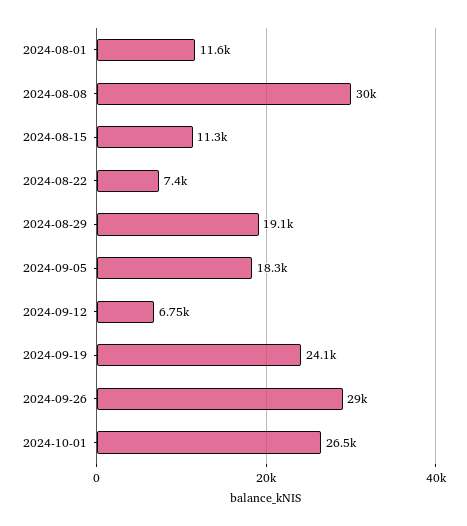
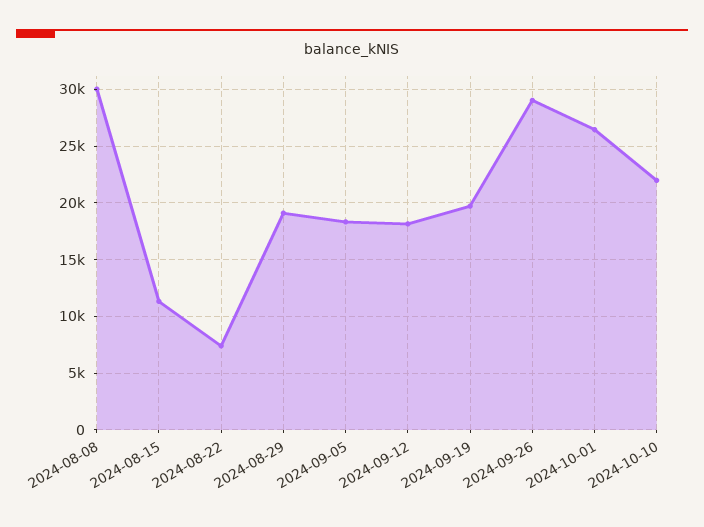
2024-08-01: 11600 -> none
2024-09-12: 6750 -> 18000
2024-09-19: 24100 -> 20000
2024-10-10: none -> 22000

